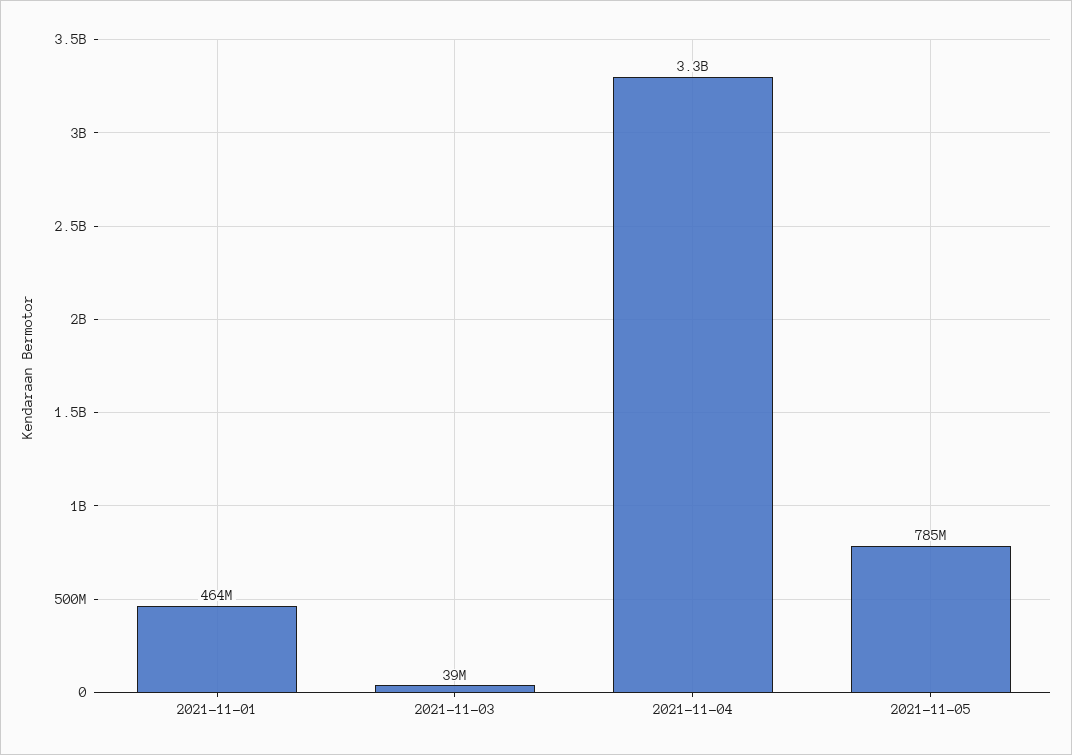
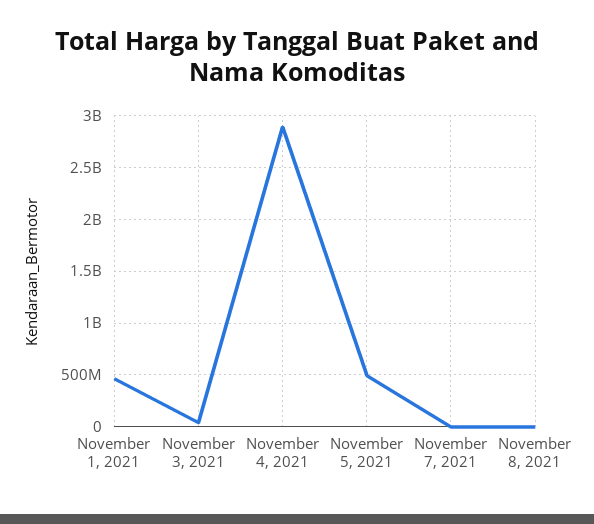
2021-11-04: 3300000000 -> 2900000000
2021-11-05: 785000000 -> 500000000
November 7, 2021: none -> 0
November 8, 2021: none -> 0

